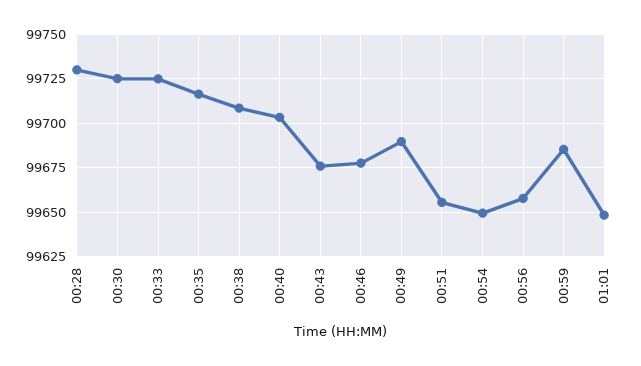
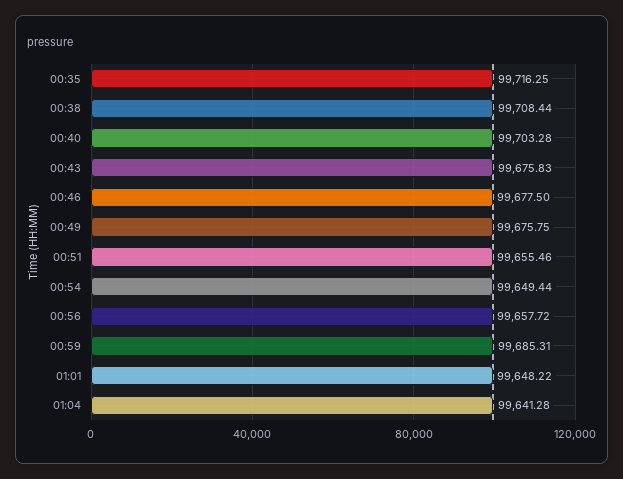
00:28: 99730 -> none
00:30: 99725 -> none
00:33: 99725 -> none
00:49: 99690 -> 99675.75
01:04: none -> 99641.28

